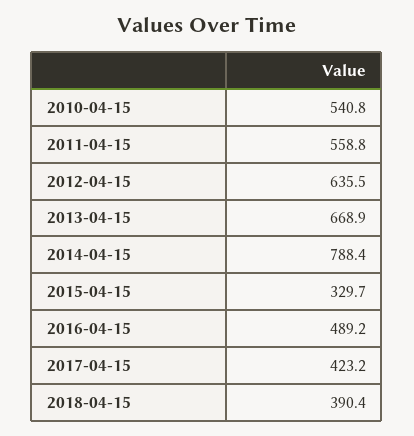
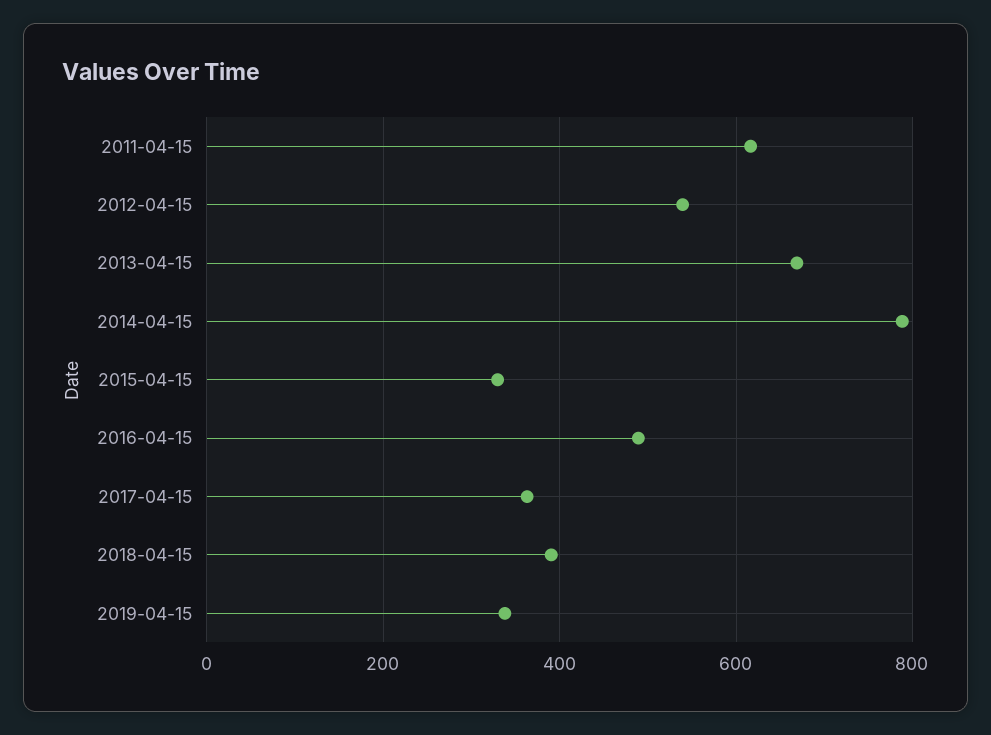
2010-04-15: 540.8 -> none
2011-04-15: 558.8 -> 620
2012-04-15: 635.5 -> 540
2017-04-15: 423.2 -> 360
2019-04-15: none -> 340

